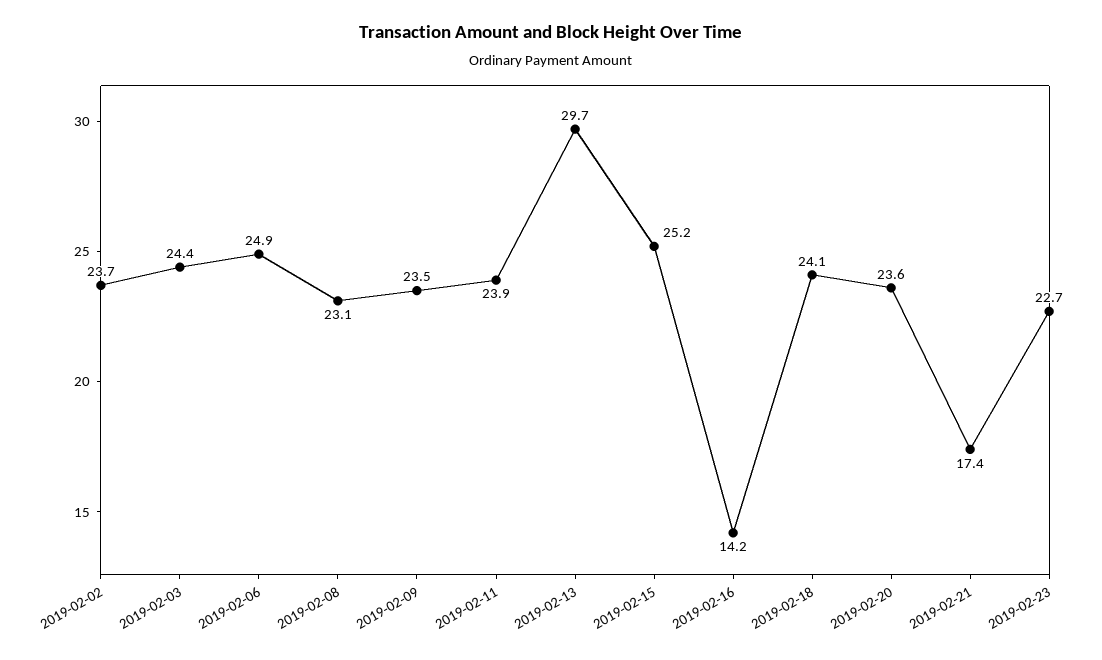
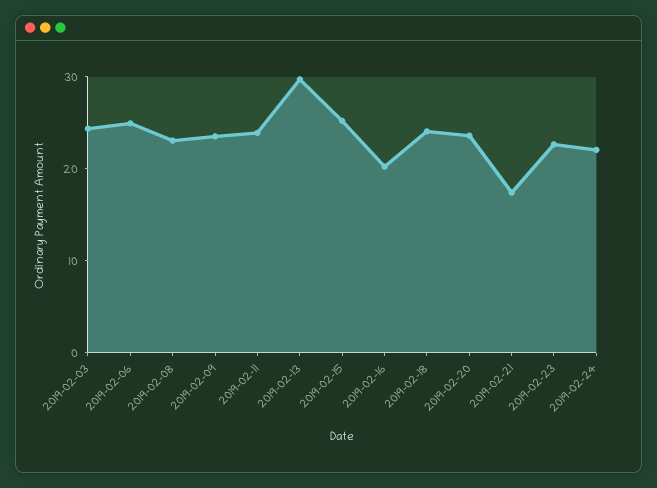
2019-02-02: 23.7 -> none
2019-02-16: 14.2 -> 20
2019-02-24: none -> 22

